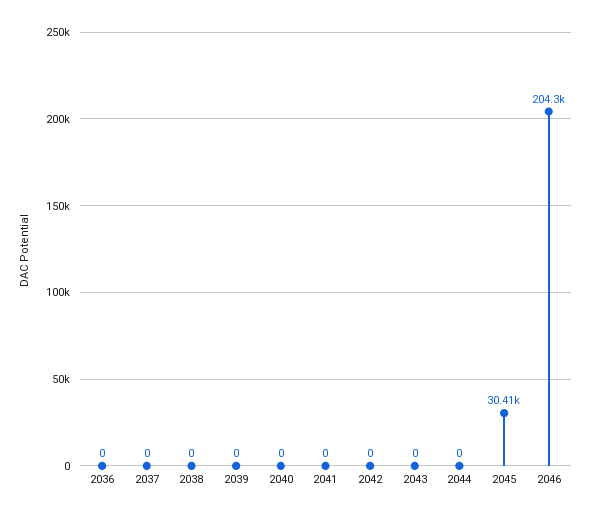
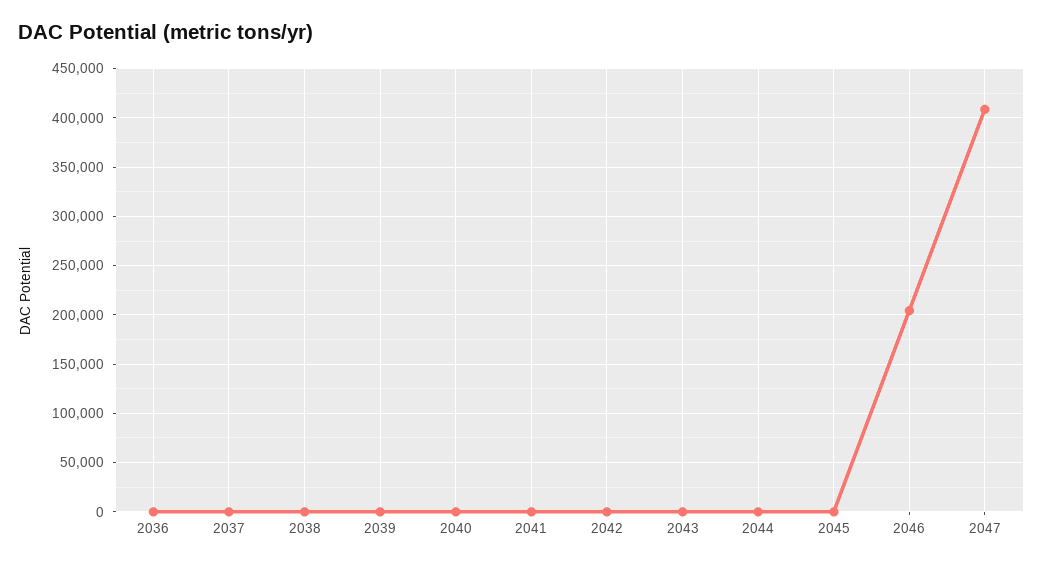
2045: 30410 -> 0
2047: none -> 410000

